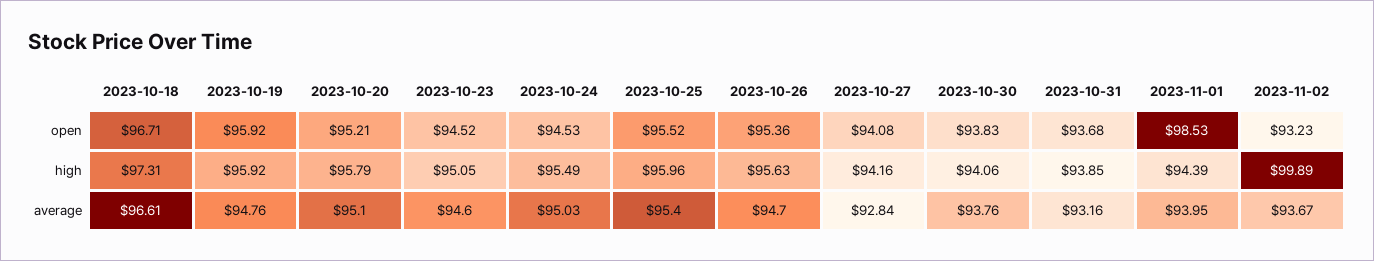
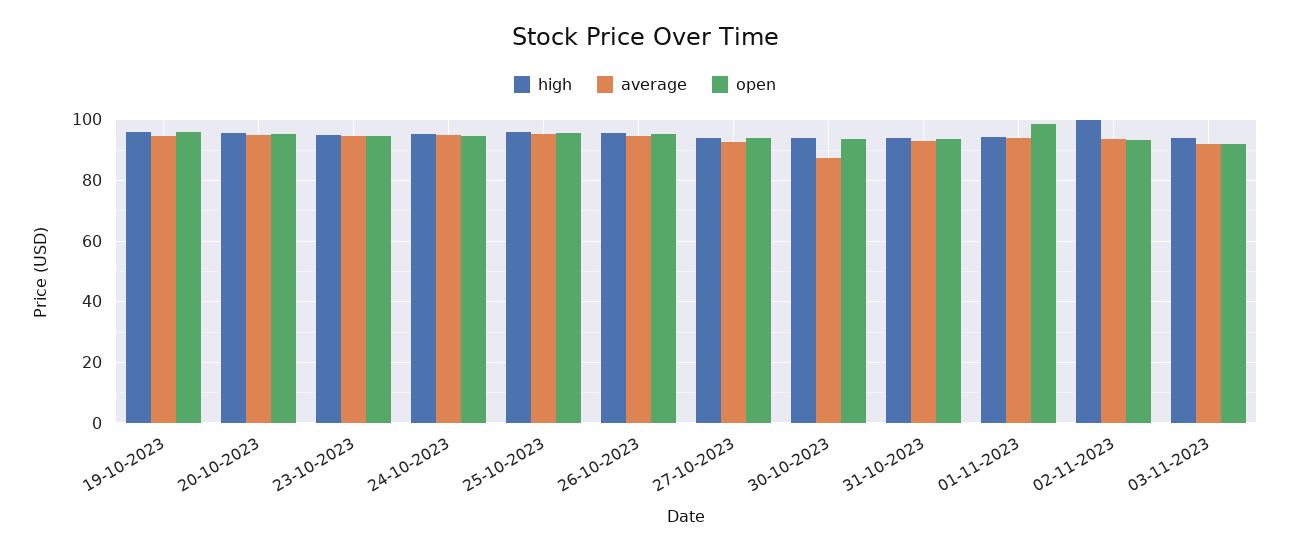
open, 2023-10-18: 96.71 -> none
high, 2023-10-18: 97.31 -> none
average, 2023-10-18: 96.61 -> none
average, 2023-10-30: 93.76 -> 88
high, 03-11-2023: none -> 94
average, 03-11-2023: none -> 92
open, 03-11-2023: none -> 92

